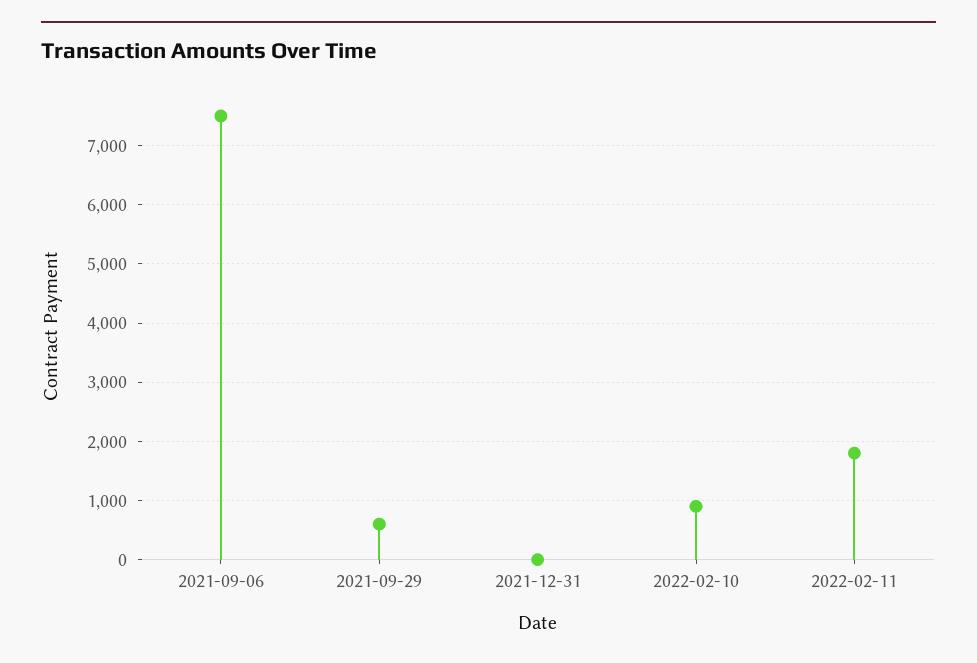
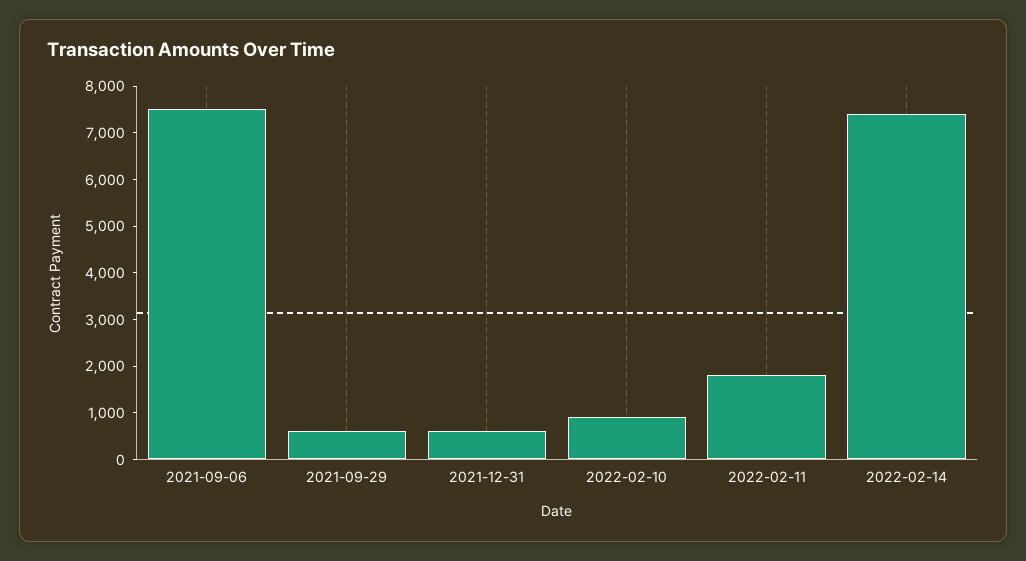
2021-12-31: 0 -> 600
2022-02-14: none -> 7400

